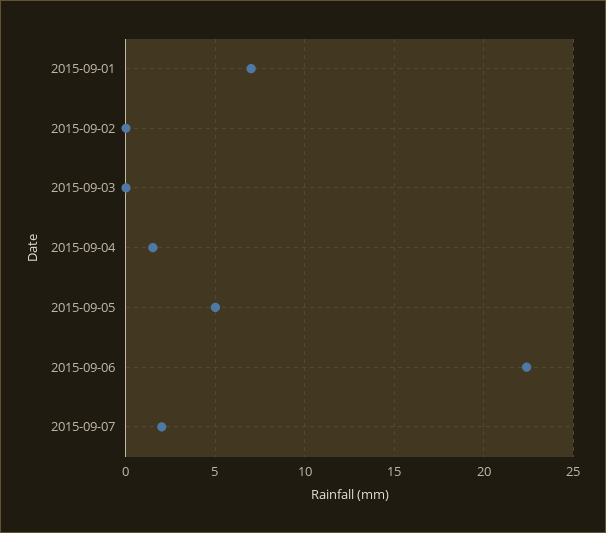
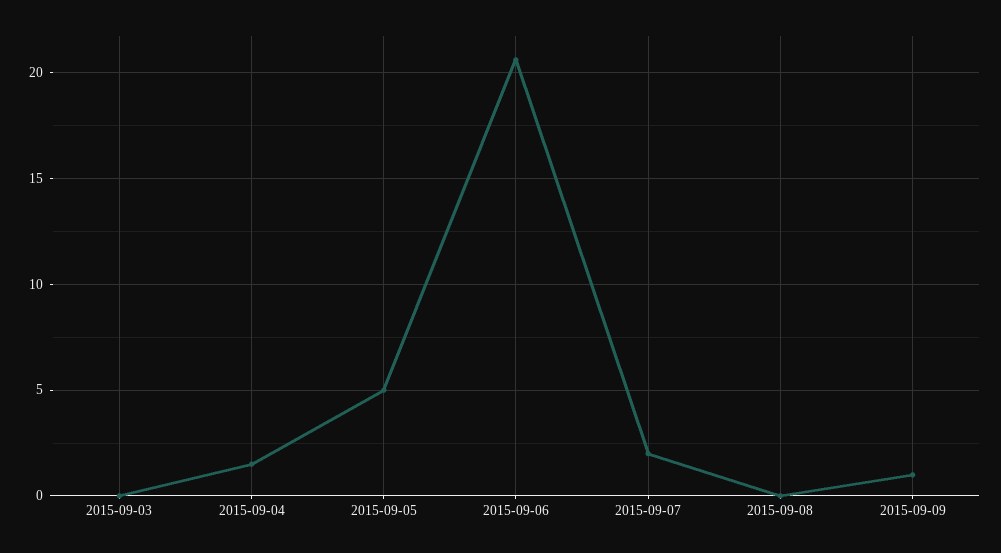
2015-09-01: 7 -> none
2015-09-02: 0 -> none
2015-09-06: 22.5 -> 20.5
2015-09-08: none -> 0
2015-09-09: none -> 1

